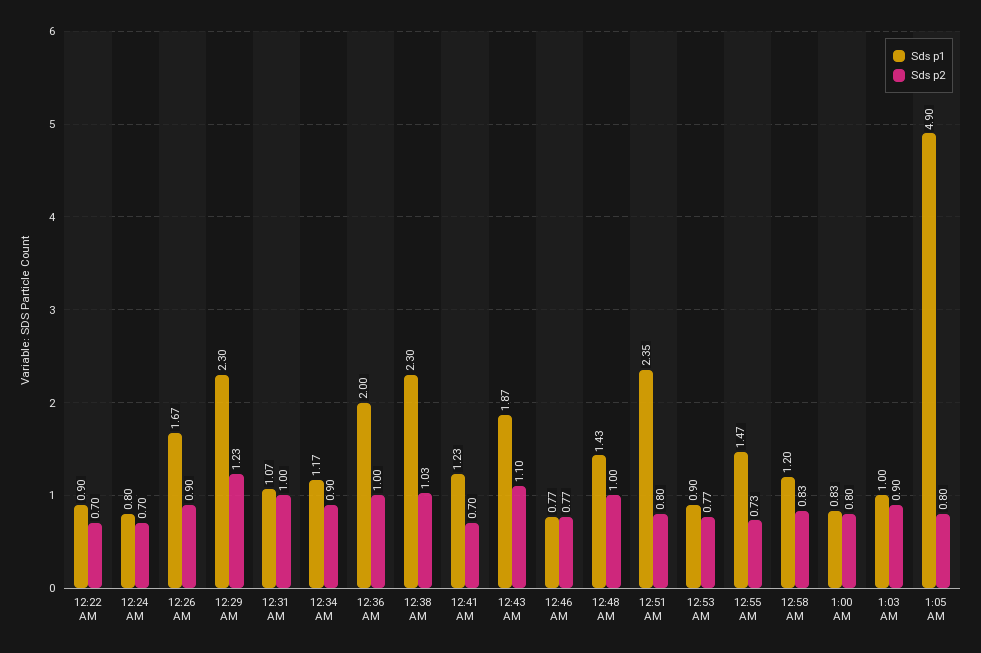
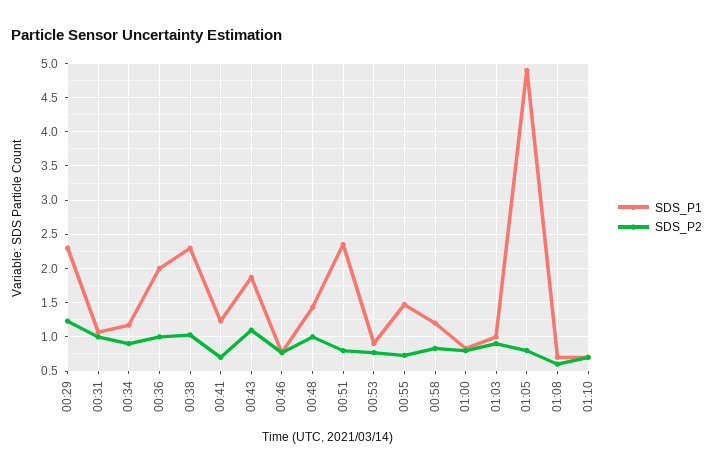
Sds p1, 12:22 AM: 0.9 -> none
Sds p2, 12:22 AM: 0.7 -> none
Sds p1, 12:24 AM: 0.8 -> none
Sds p2, 12:24 AM: 0.7 -> none
Sds p1, 12:26 AM: 1.67 -> none
Sds p2, 12:26 AM: 0.9 -> none
Sds p1, 01:08: none -> 0.7
Sds p2, 01:08: none -> 0.6
Sds p1, 01:10: none -> 0.7
Sds p2, 01:10: none -> 0.7

